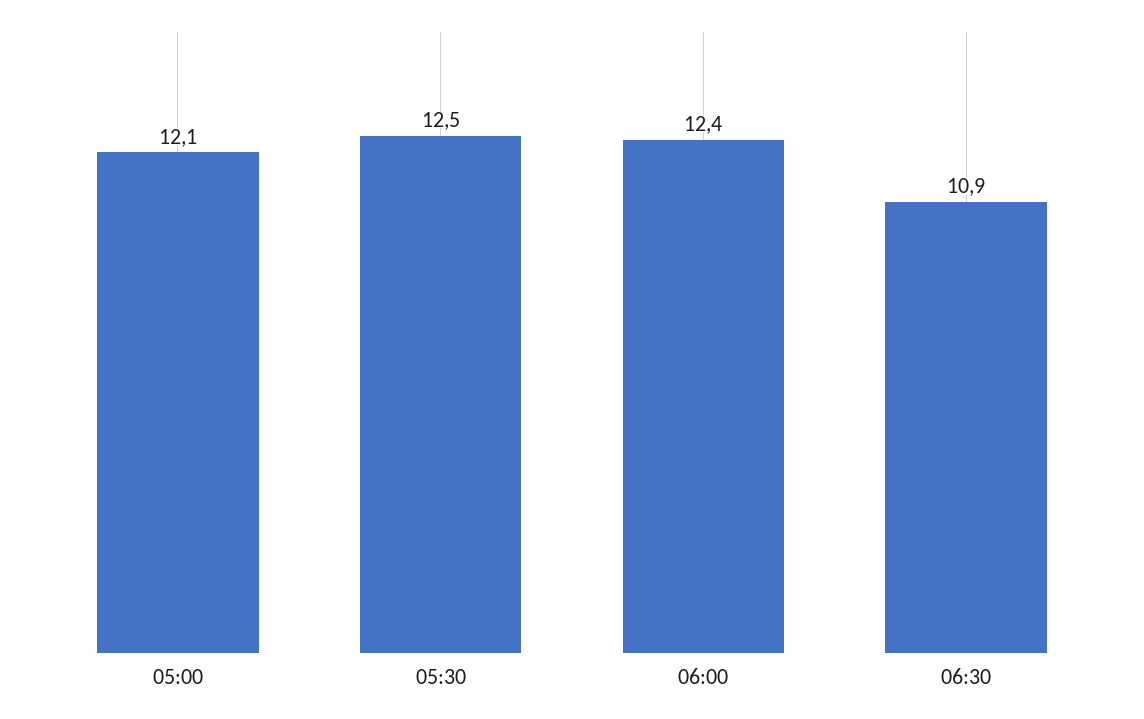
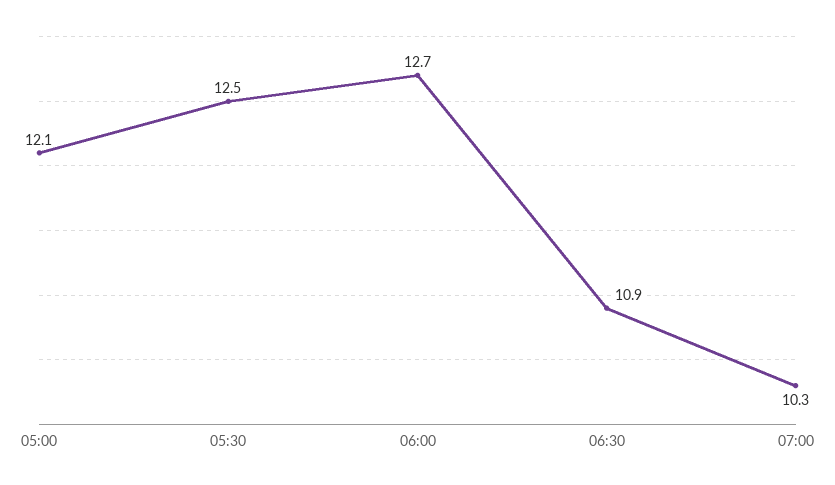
06:00: 12.4 -> 12.7
07:00: none -> 10.3

